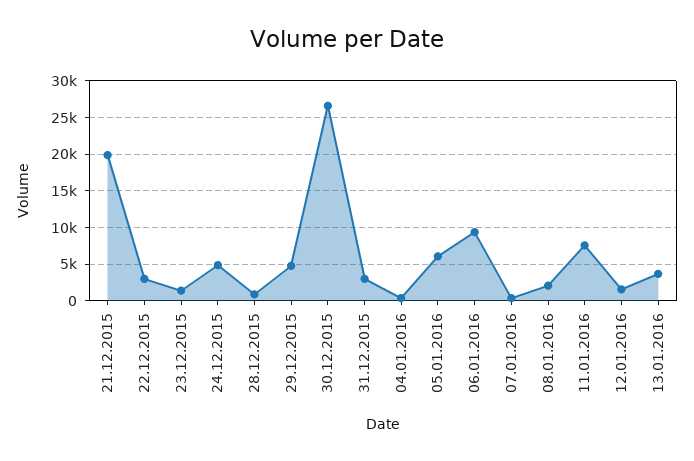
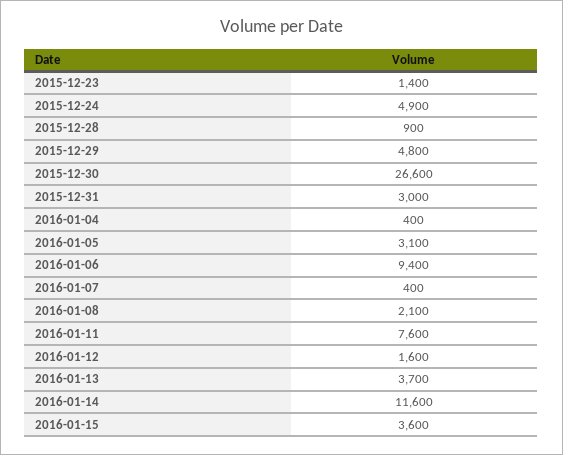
21.12.2015: 20000 -> none
22.12.2015: 3000 -> none
05.01.2016: 6000 -> 3100
2016-01-14: none -> 11600
2016-01-15: none -> 3600

